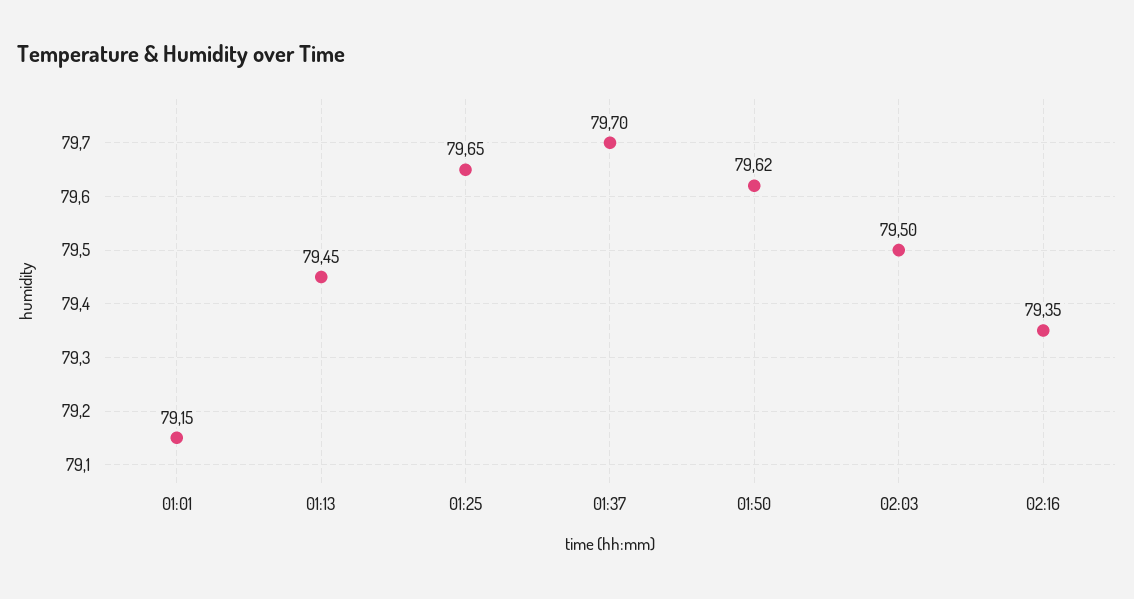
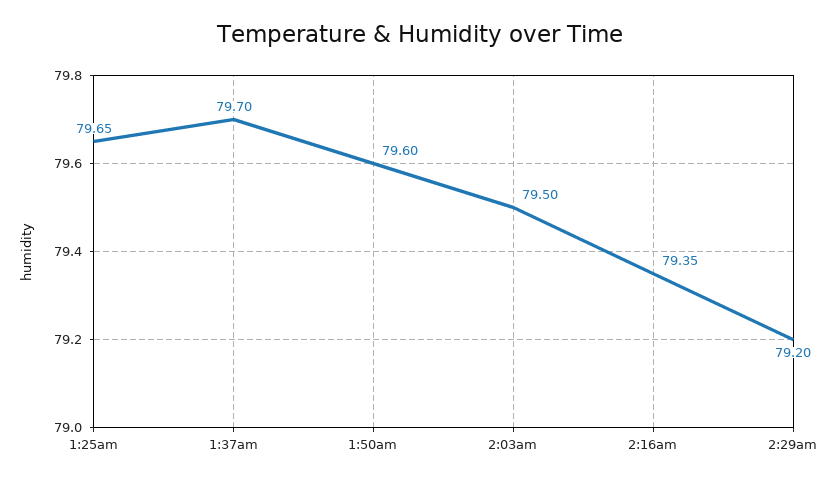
01:01: 79.15 -> none
01:13: 79.45 -> none
01:50: 79.62 -> 79.6
2:29am: none -> 79.2

